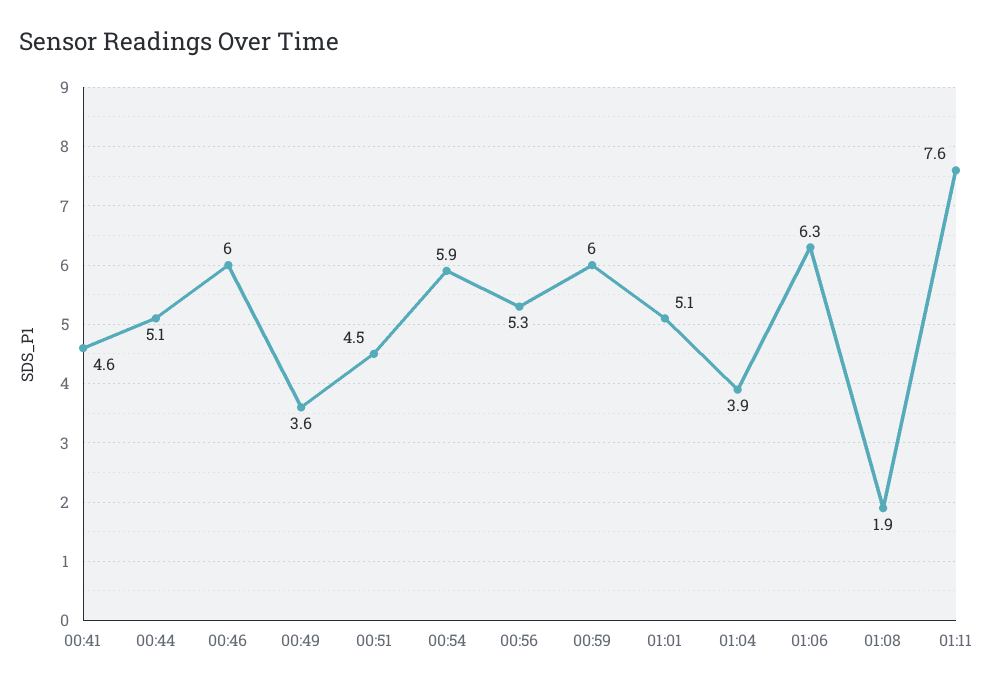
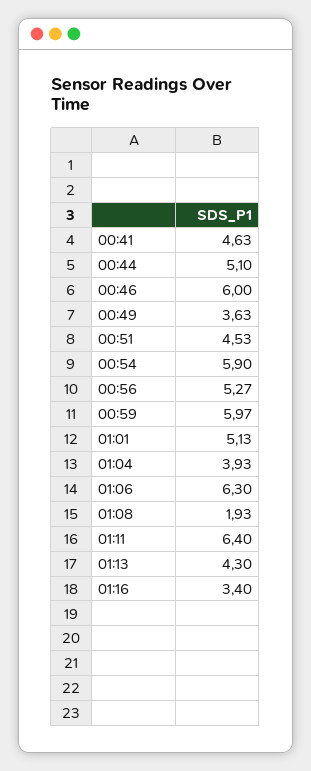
01:11: 7.6 -> 6.4
01:13: none -> 4.3
01:16: none -> 3.4

